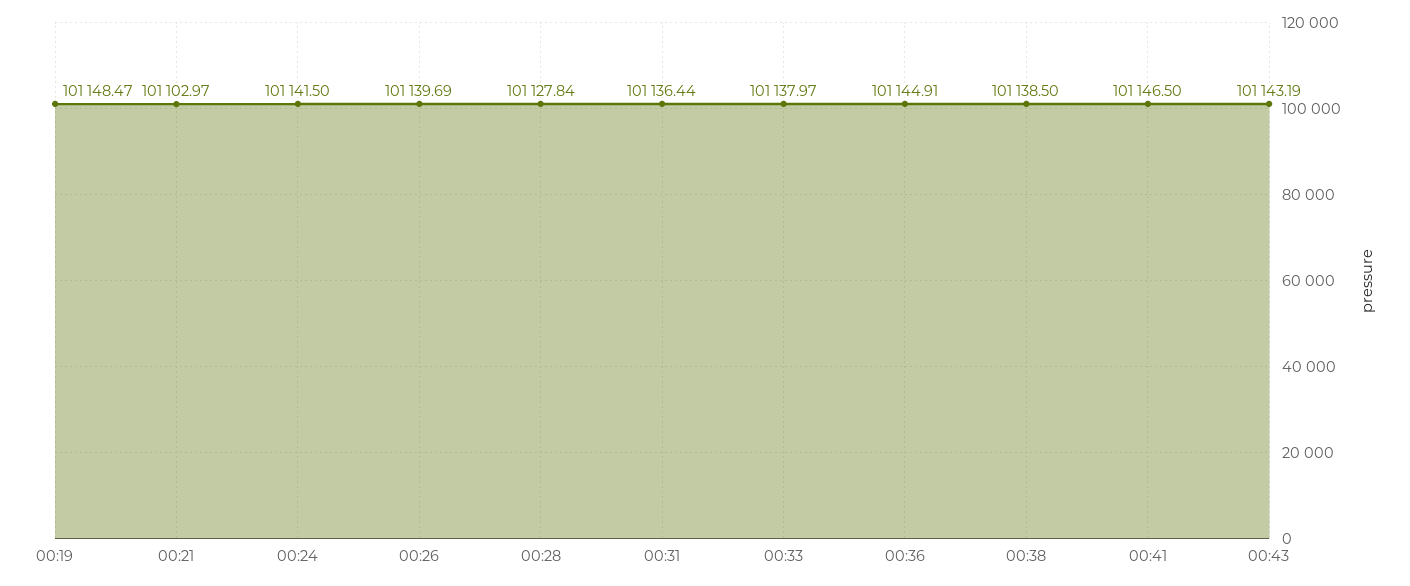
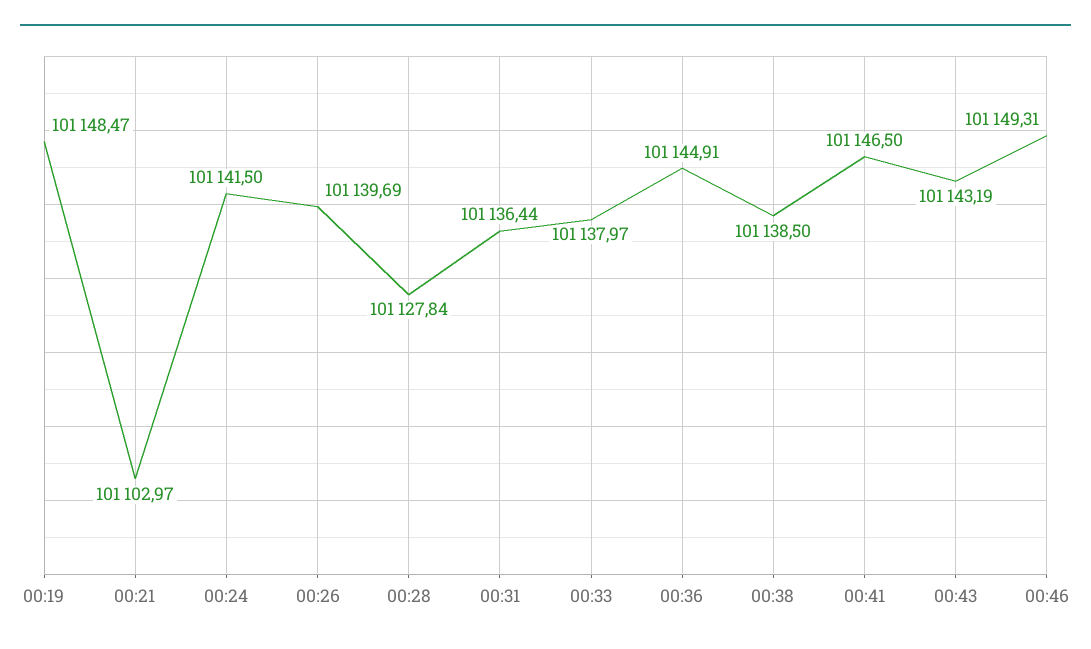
00:46: none -> 101149.31

